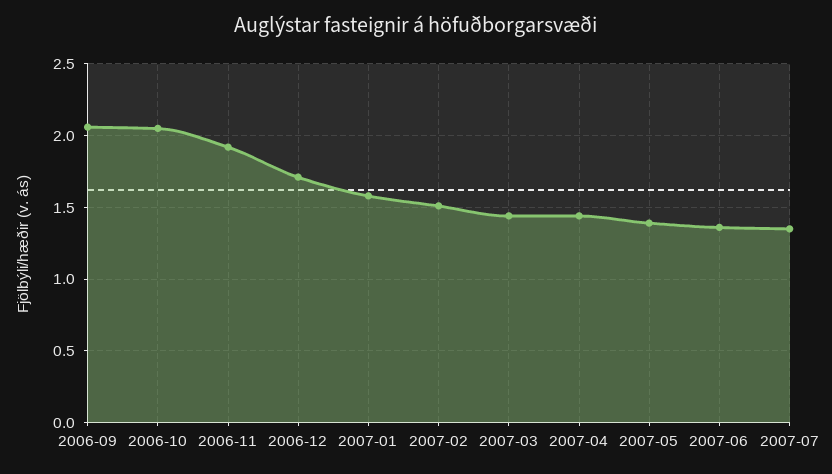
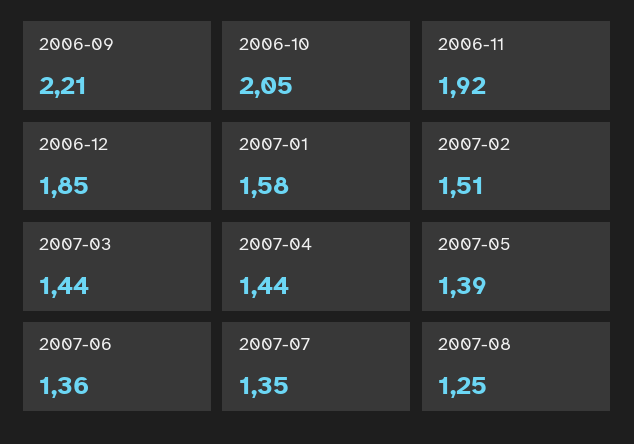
2006-09: 2.05 -> 2.21
2006-12: 1.7 -> 1.85
2007-08: none -> 1.25

